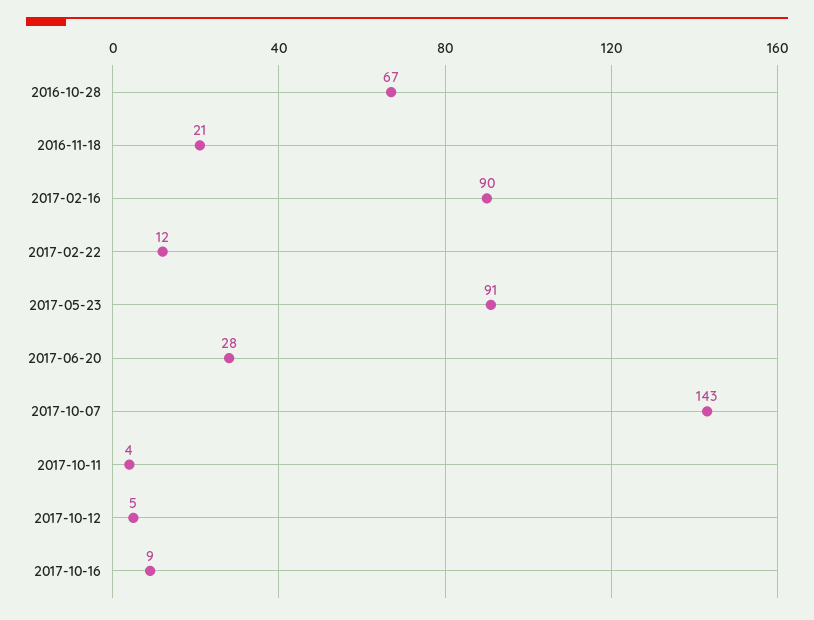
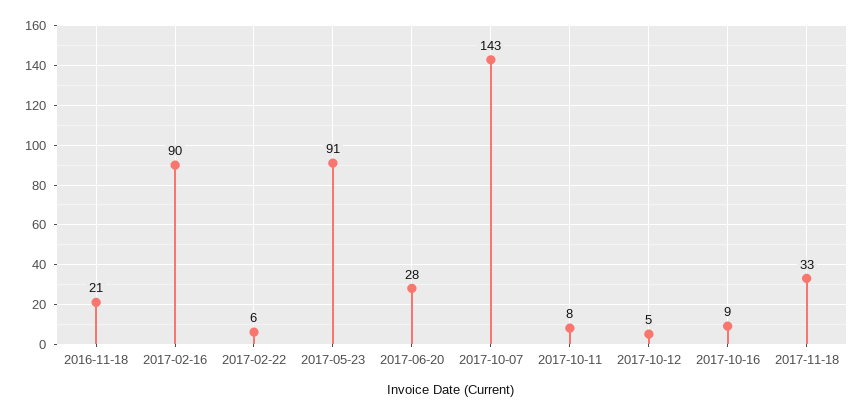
2016-10-28: 67 -> none
2017-02-22: 12 -> 6
2017-10-11: 4 -> 8
2017-11-18: none -> 33

